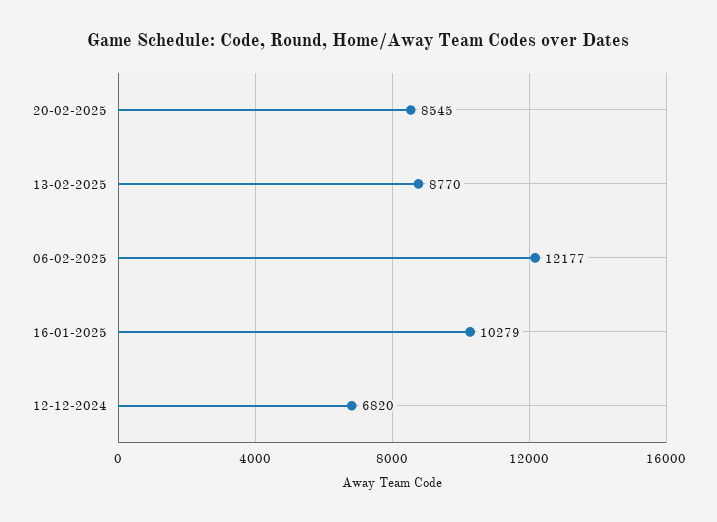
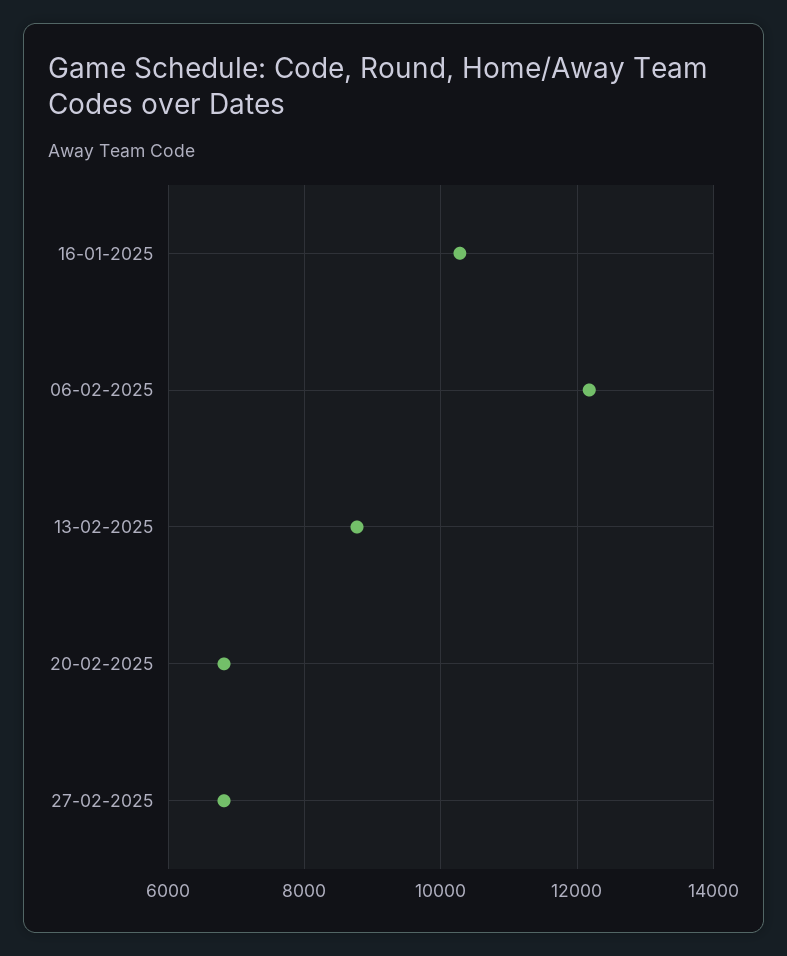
20-02-2025: 8545 -> 6800
12-12-2024: 6820 -> none
27-02-2025: none -> 6800

